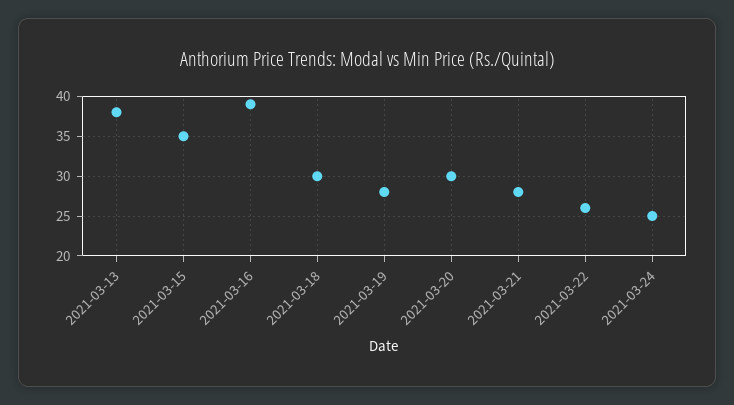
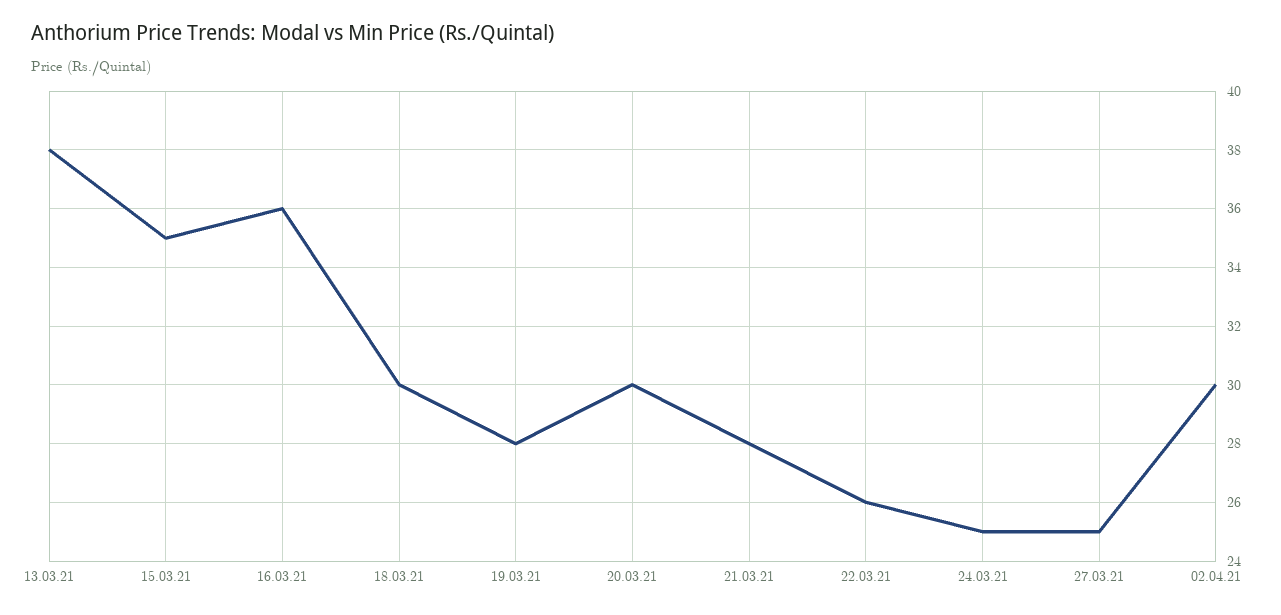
2021-03-16: 39 -> 36
27.03.21: none -> 25
02.04.21: none -> 30

